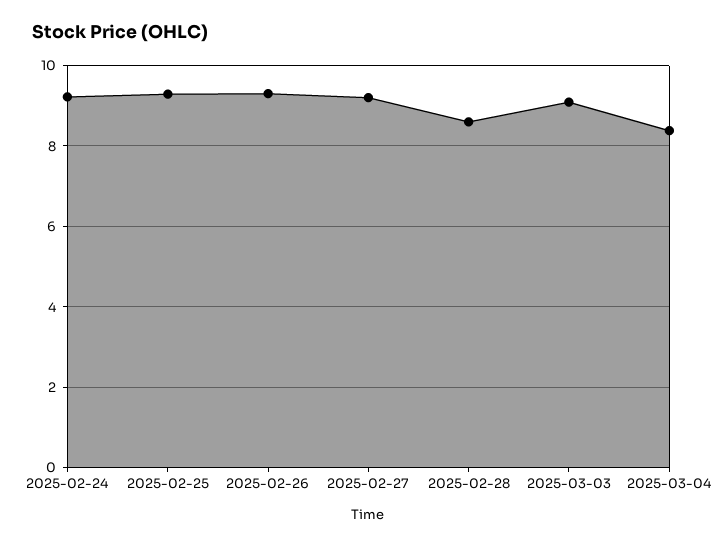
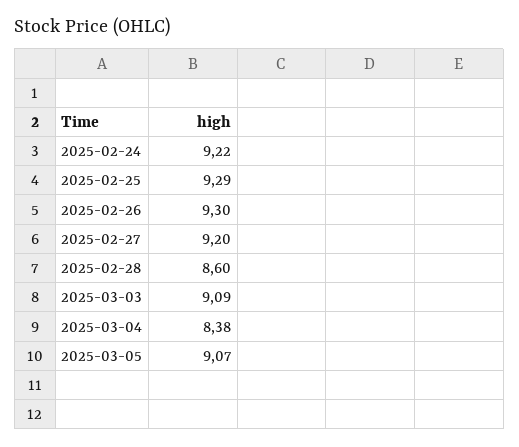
2025-03-05: none -> 9.07

